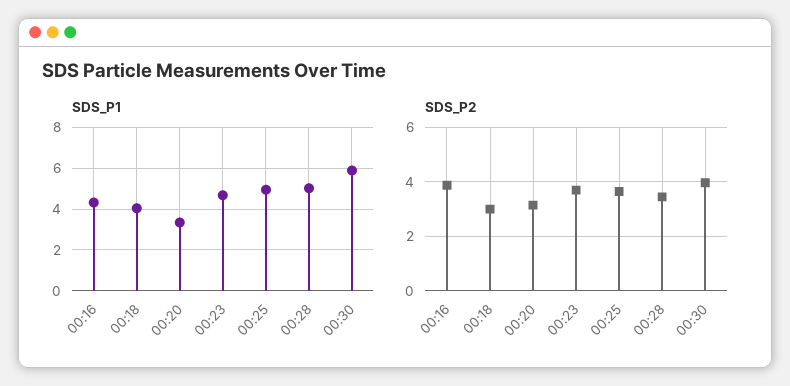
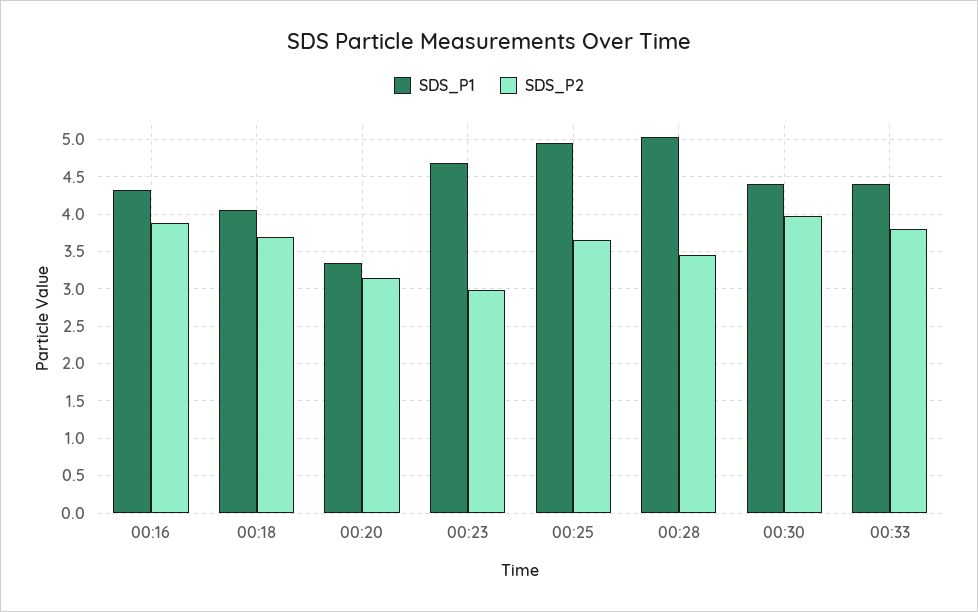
SDS_P1, 00:30: 6 -> 4.4
SDS_P2, 00:18: 3 -> 3.7
SDS_P2, 00:23: 3.75 -> 3
SDS_P1, 00:33: none -> 4.4
SDS_P2, 00:33: none -> 3.8

